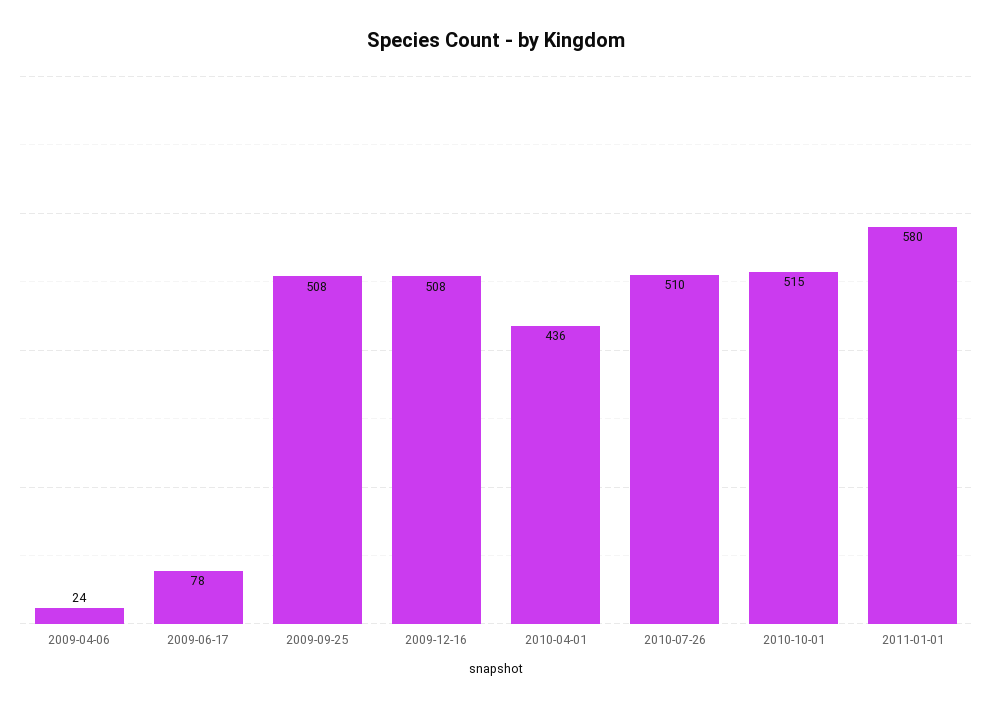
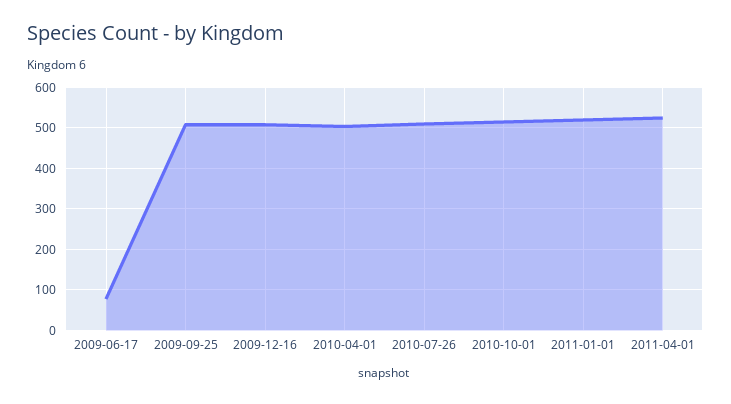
2009-04-06: 24 -> none
2010-04-01: 436 -> 500
2011-01-01: 580 -> 520
2011-04-01: none -> 520

